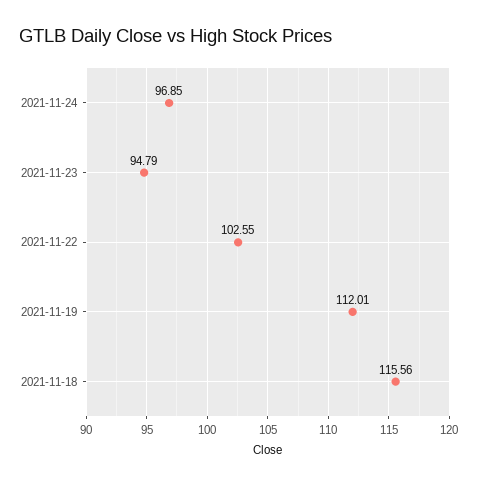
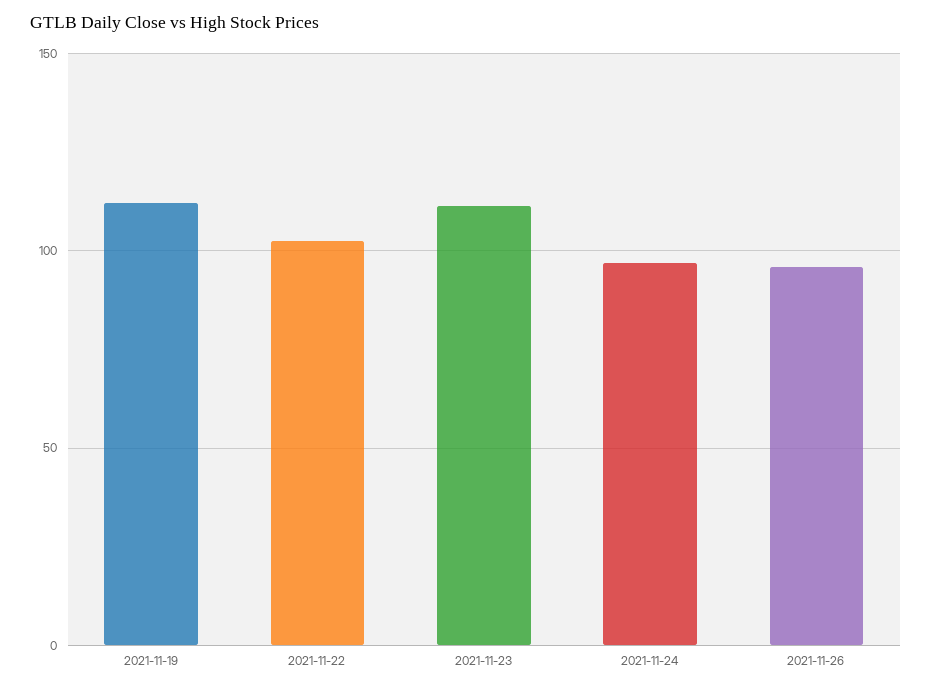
2021-11-23: 94.79 -> 110
2021-11-18: 115.56 -> none
2021-11-26: none -> 95

